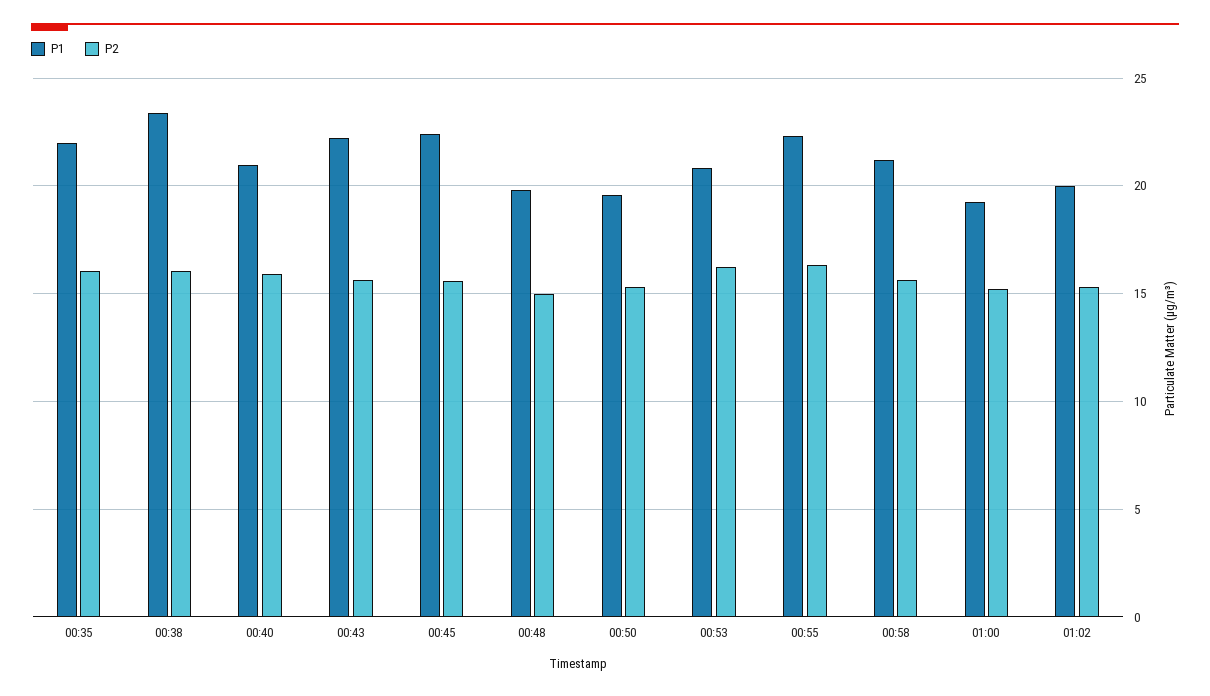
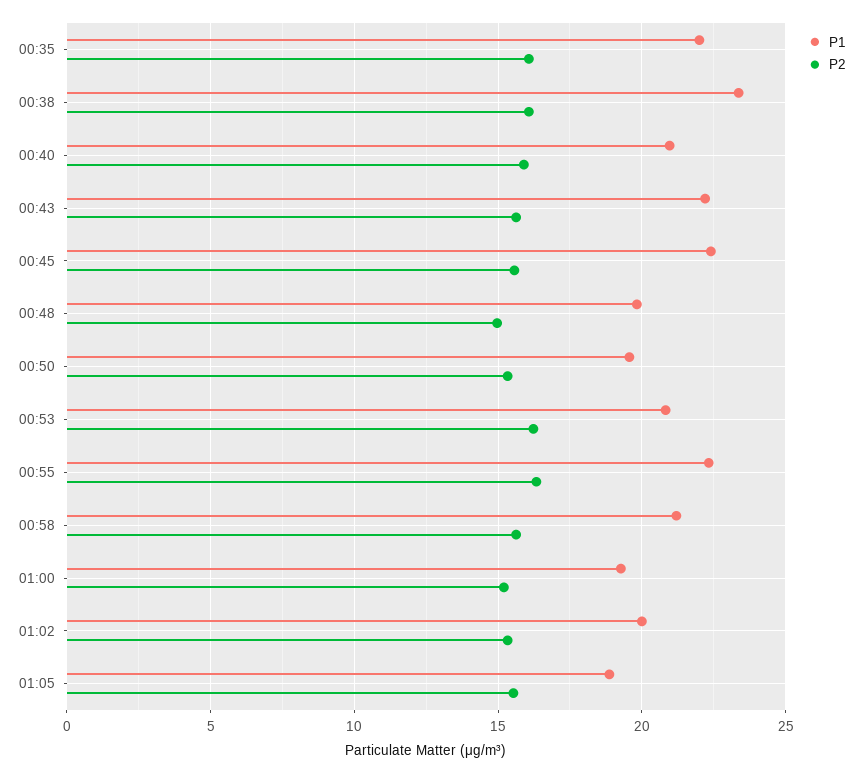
P1, 01:05: none -> 19
P2, 01:05: none -> 15.5

